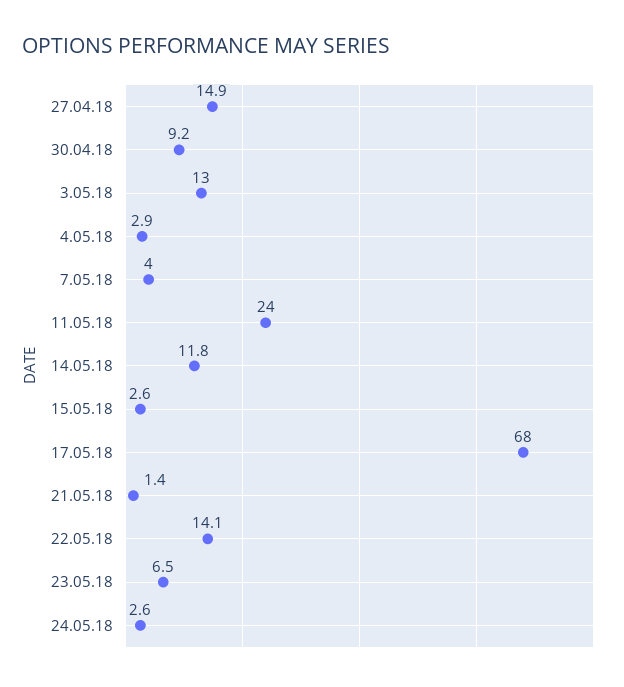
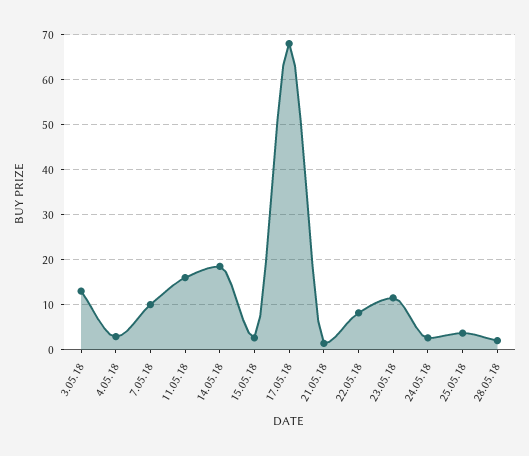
27.04.18: 14.9 -> none
30.04.18: 9.2 -> none
7.05.18: 4 -> 10
11.05.18: 24 -> 16
14.05.18: 11.8 -> 18
22.05.18: 14.1 -> 8
23.05.18: 6.5 -> 12
25.05.18: none -> 4
28.05.18: none -> 2

